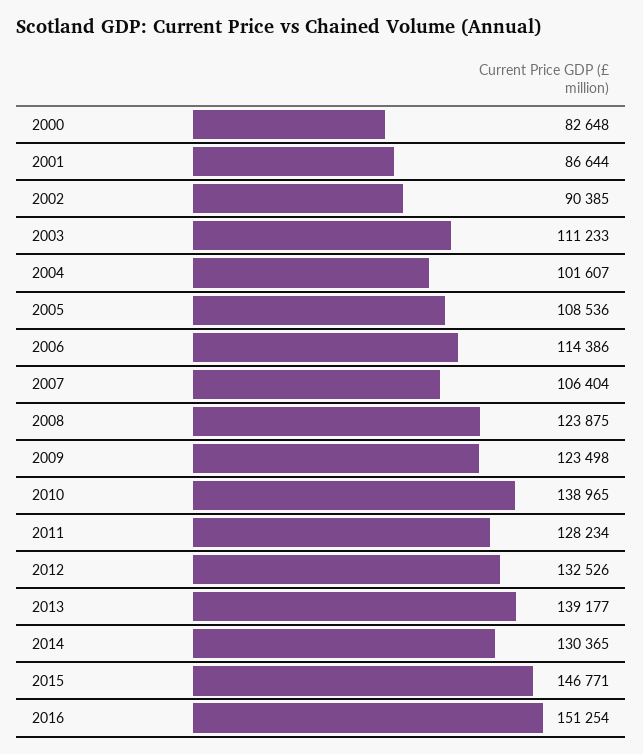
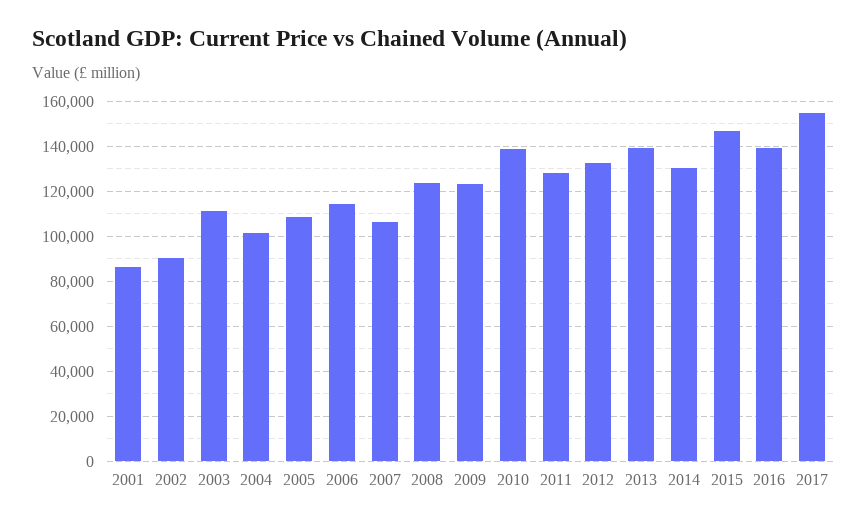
2000: 82648 -> none
2016: 151254 -> 140000
2017: none -> 155000

